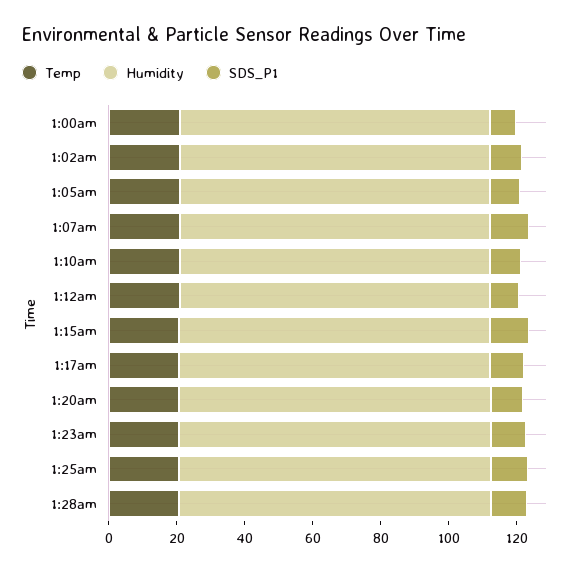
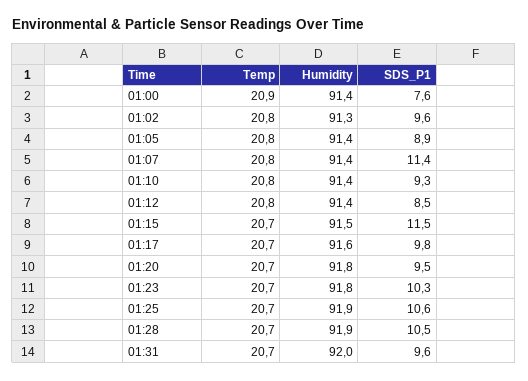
Temp, 01:31: none -> 20.7
Humidity, 01:31: none -> 92
SDS_P1, 01:31: none -> 9.6

